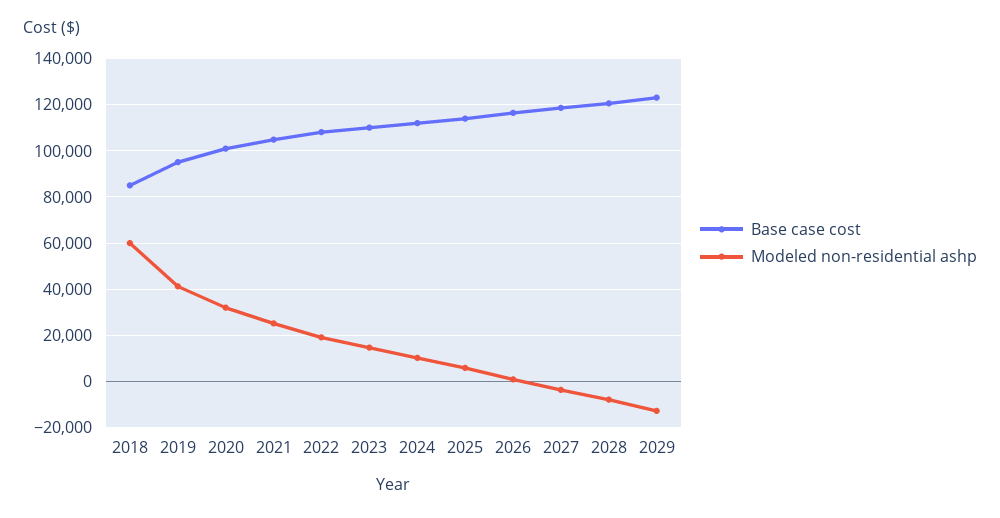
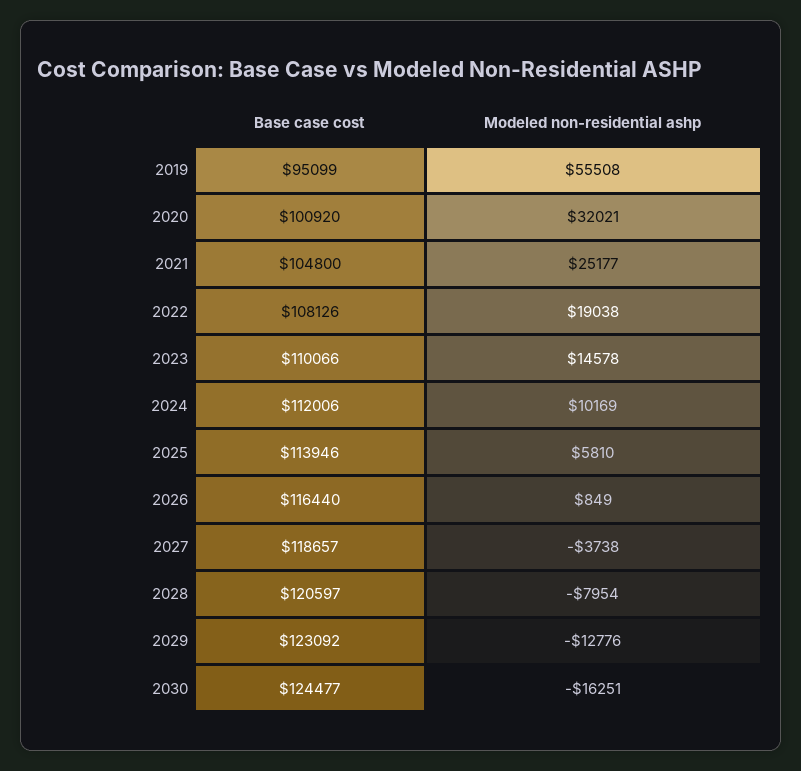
Base case cost, 2018: 85000 -> none
Modeled non-residential ashp, 2018: 60000 -> none
Modeled non-residential ashp, 2019: 40000 -> 55508
Base case cost, 2030: none -> 124477
Modeled non-residential ashp, 2030: none -> -16251

